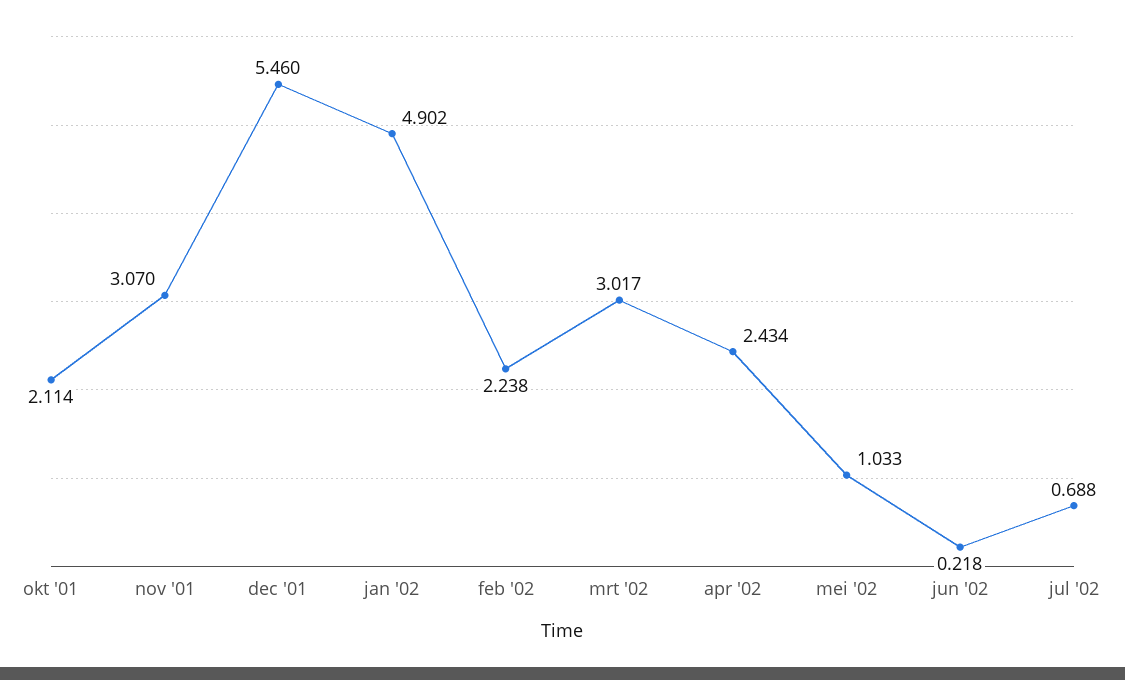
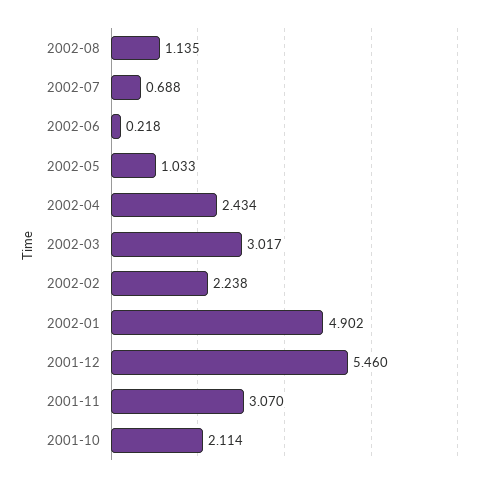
2002-08: none -> 1.135

